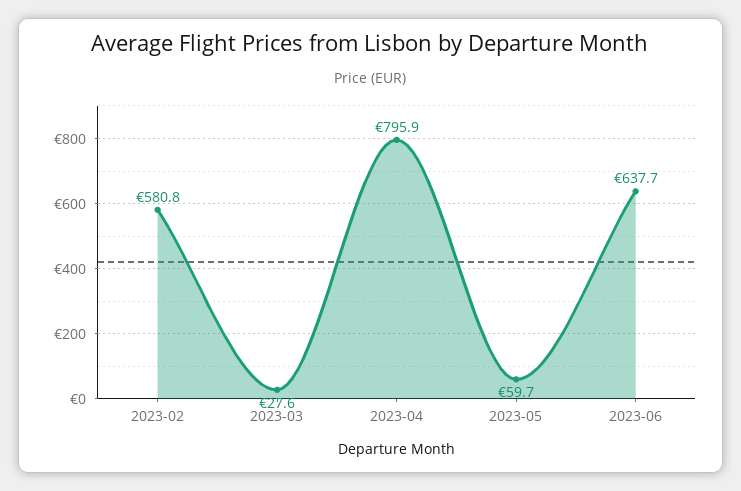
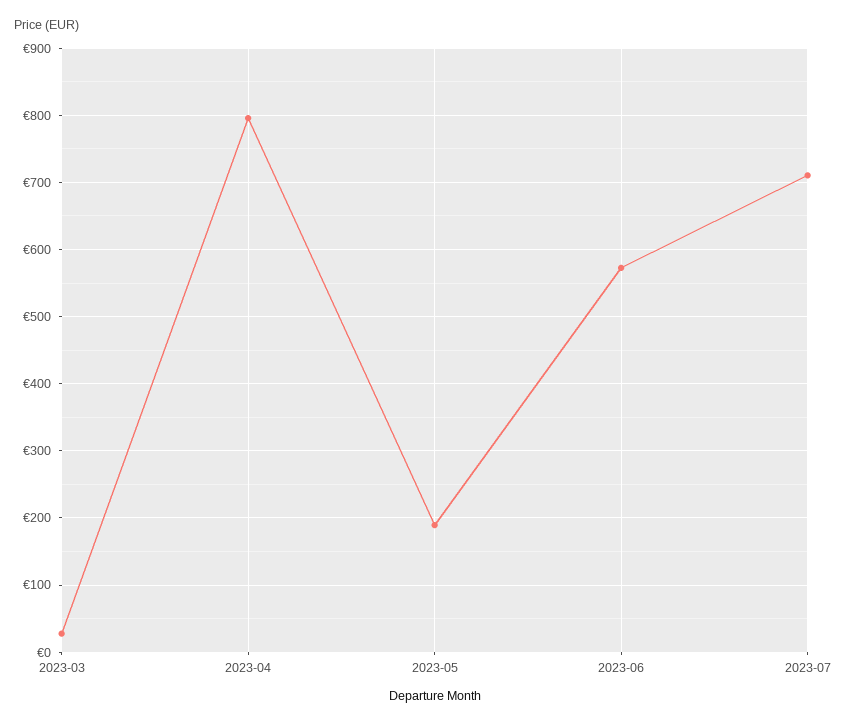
2023-02: 580.8 -> none
2023-05: 59.7 -> 190
2023-06: 637.7 -> 570
2023-07: none -> 710

